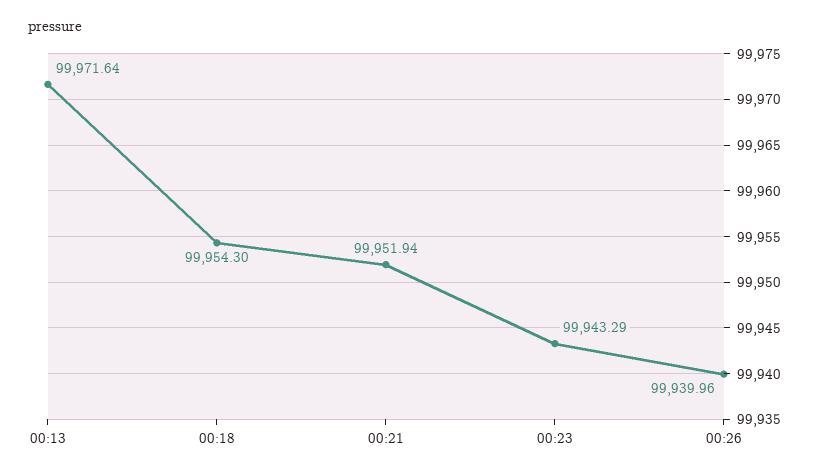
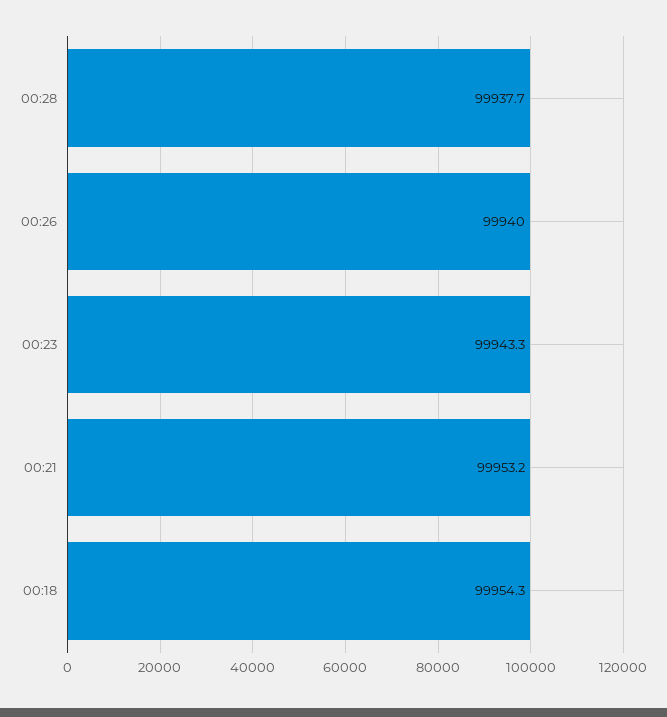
00:13: 99971.64 -> none
00:21: 99951.94 -> 99953.2
00:28: none -> 99937.7

